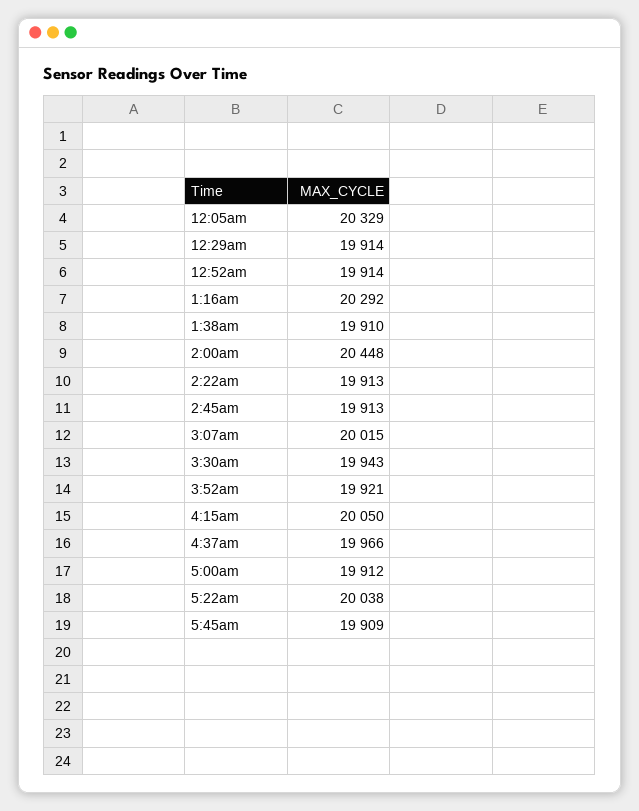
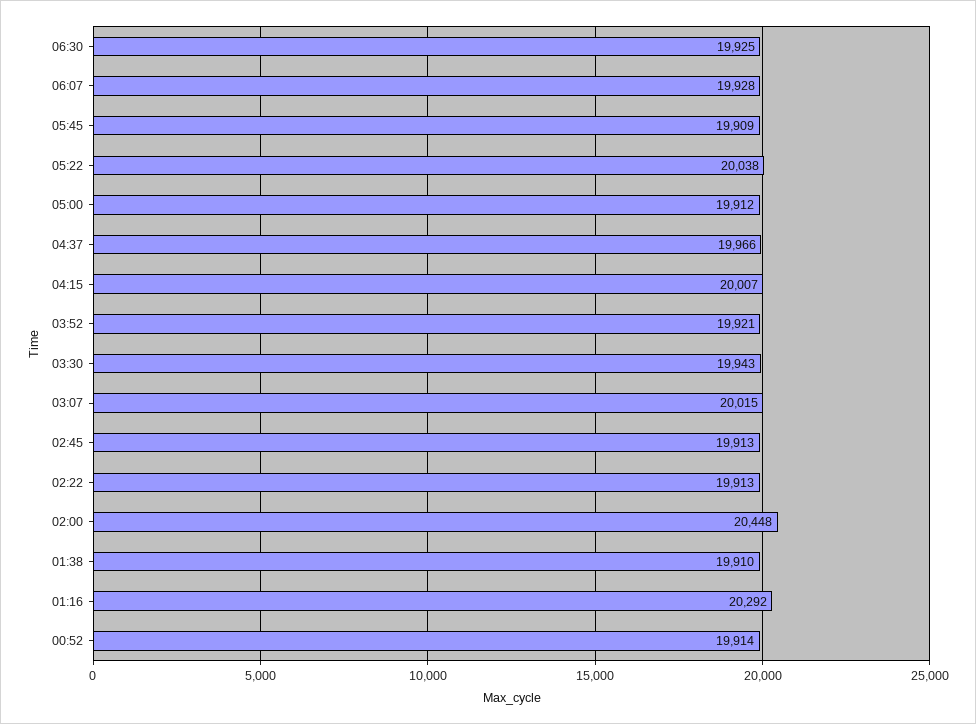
12:05am: 20329 -> none
12:29am: 19914 -> none
4:15am: 20050 -> 20007
06:30: none -> 19925
06:07: none -> 19928

